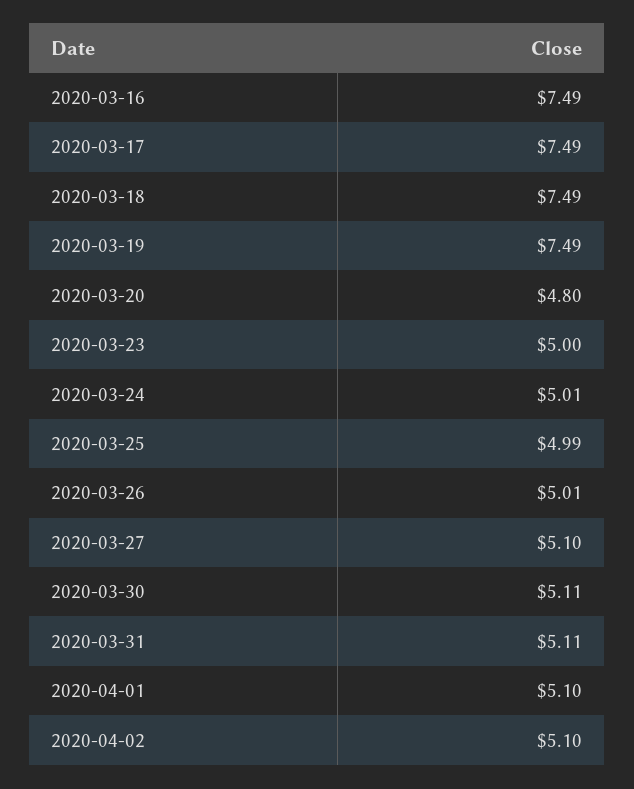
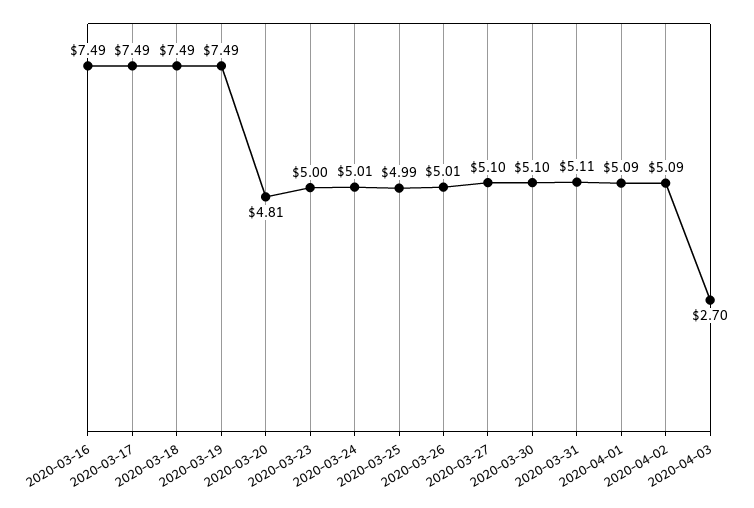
2020-03-20: 4.8 -> 4.81
2020-03-30: 5.11 -> 5.1
2020-04-01: 5.1 -> 5.09
2020-04-02: 5.1 -> 5.09
2020-04-03: none -> 2.7

